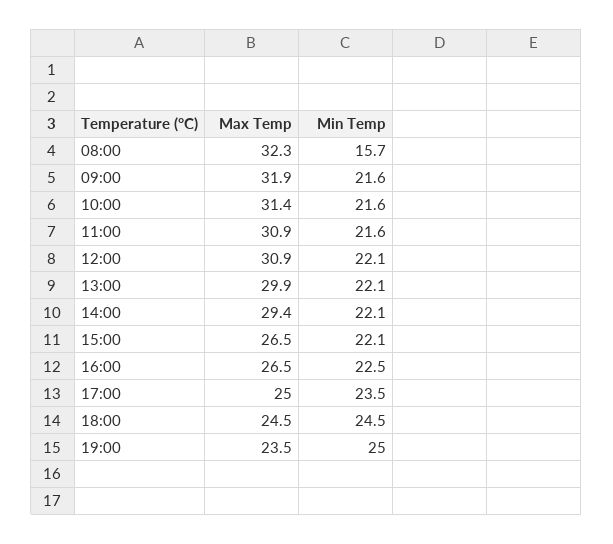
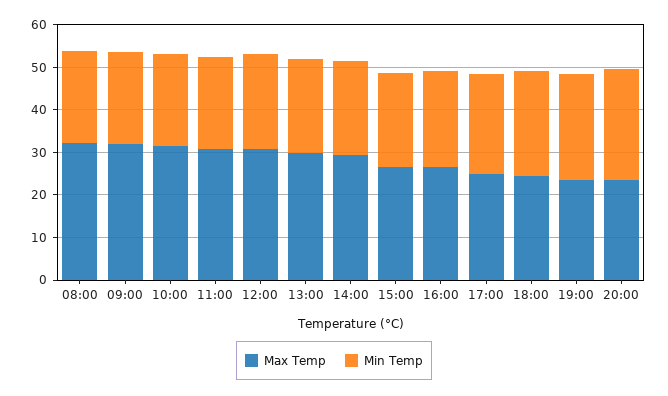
Min Temp, 08:00: 15.7 -> 22
Max Temp, 20:00: none -> 24
Min Temp, 20:00: none -> 26

